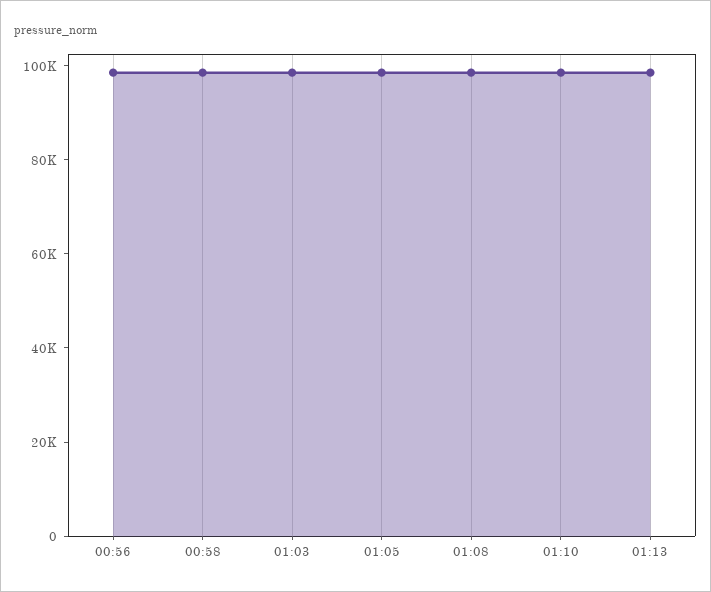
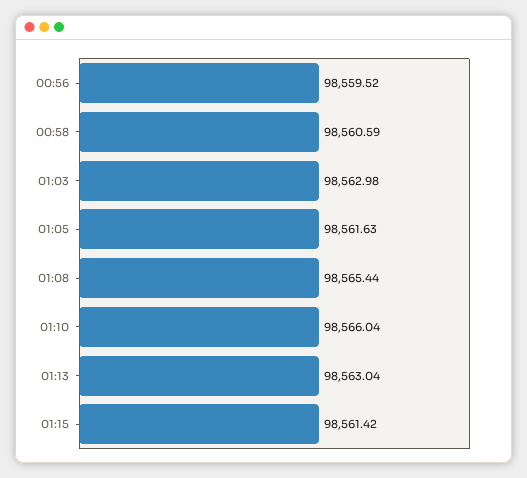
01:15: none -> 98561.42

